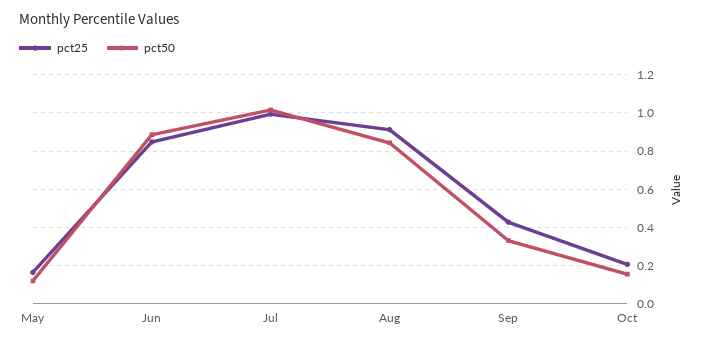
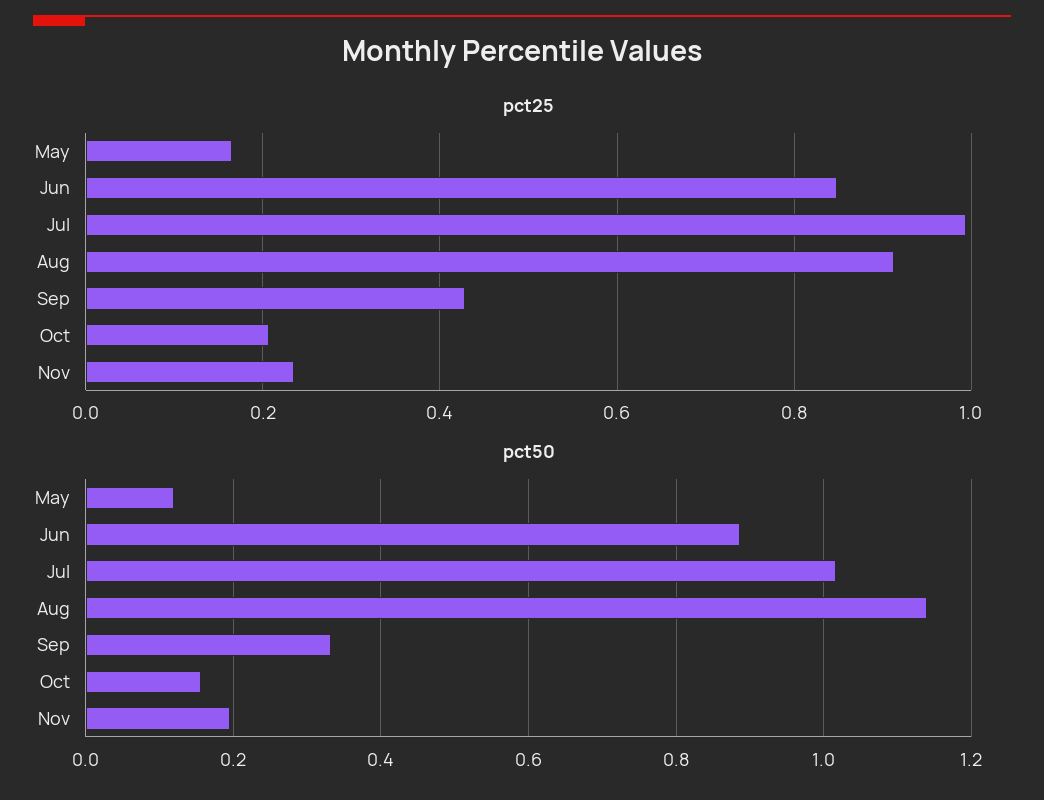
pct50, Aug: 0.85 -> 1.14
pct25, Nov: none -> 0.24
pct50, Nov: none -> 0.2

